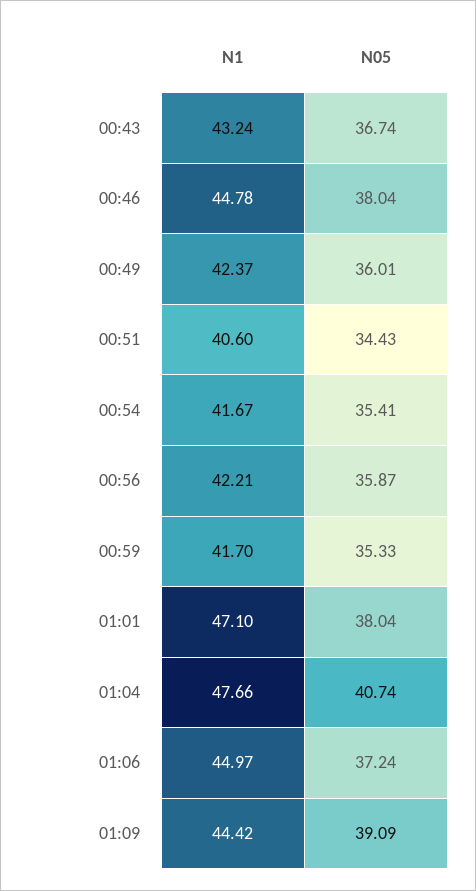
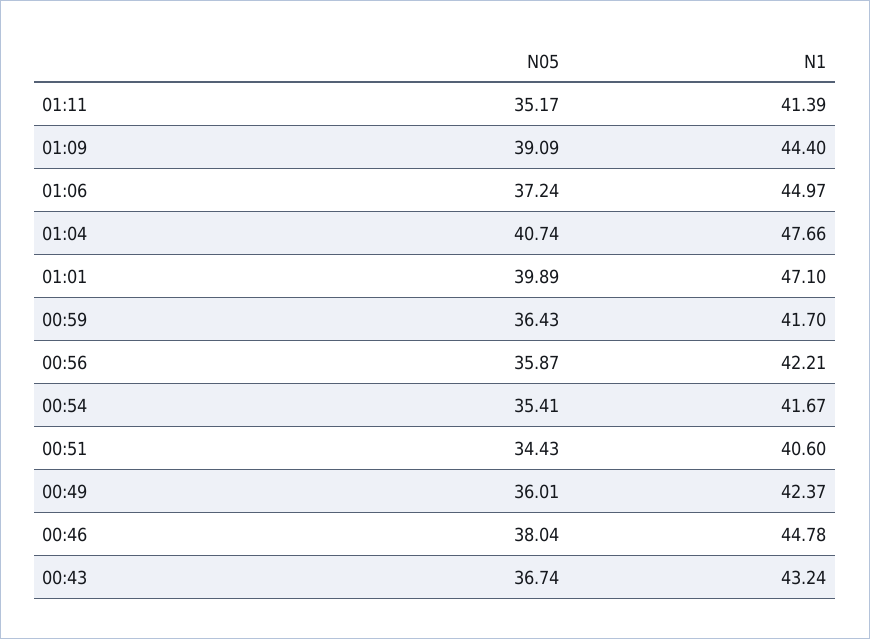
N05, 00:59: 35.33 -> 36.43
N05, 01:01: 38.04 -> 39.89
N1, 01:09: 44.42 -> 44.4
N05, 01:11: none -> 35.17
N1, 01:11: none -> 41.39

